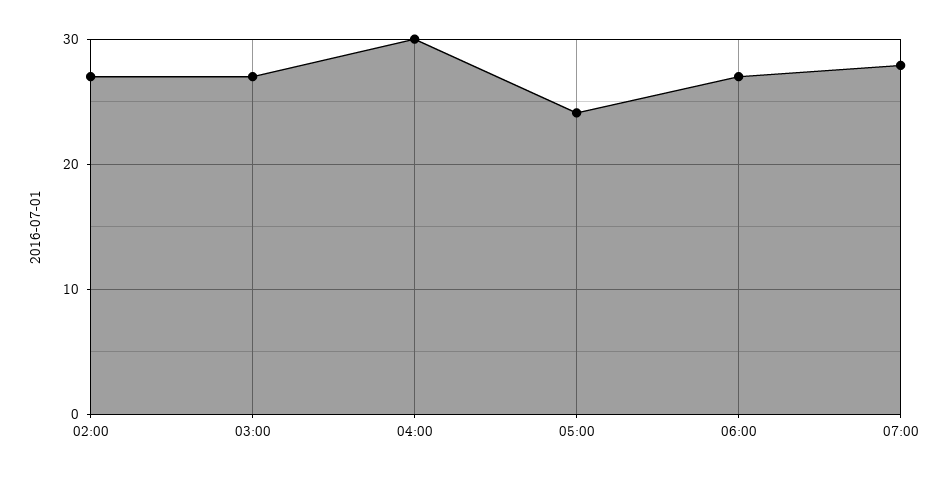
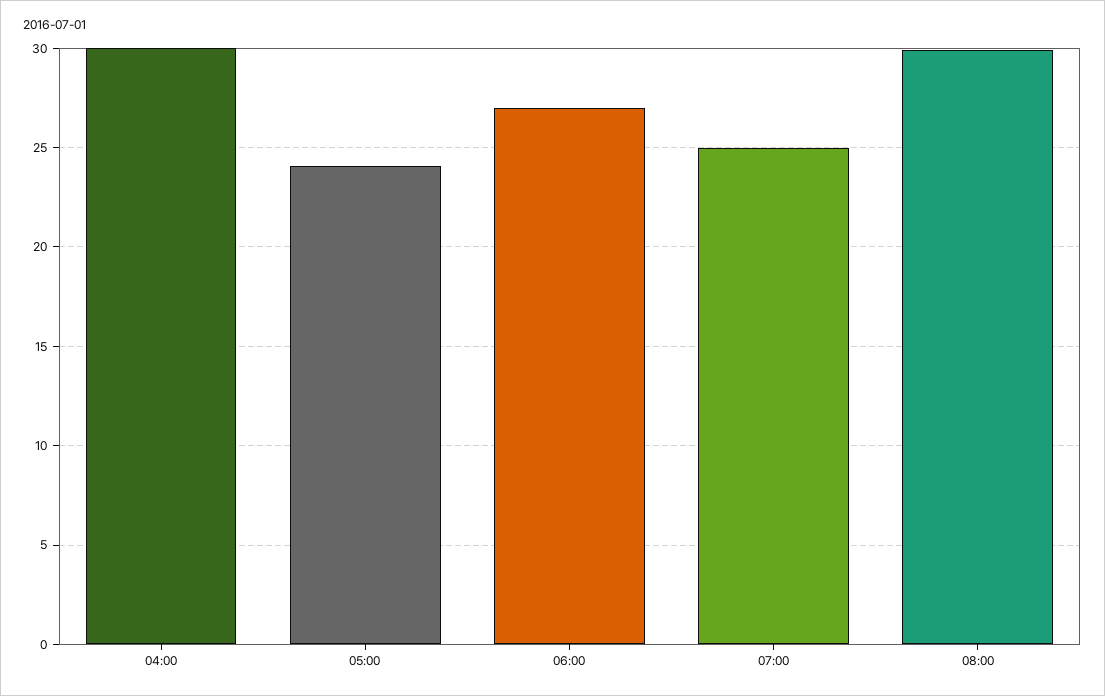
02:00: 27 -> none
03:00: 27 -> none
07:00: 28 -> 25
08:00: none -> 30

